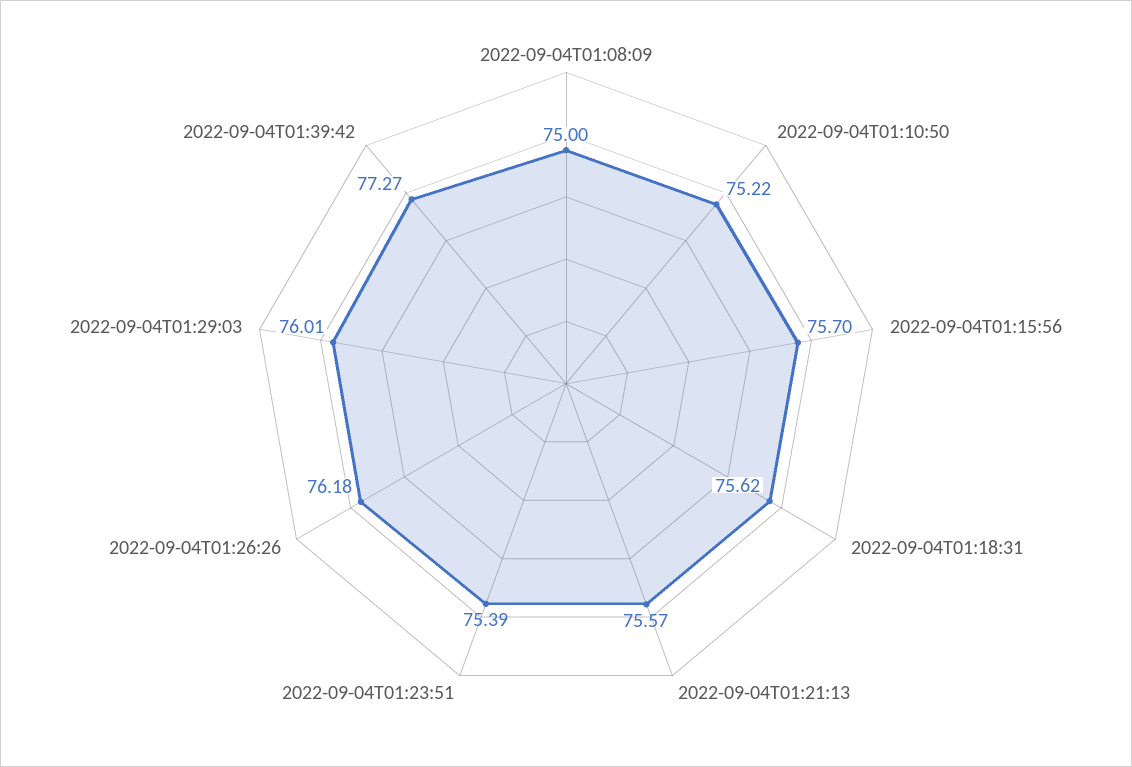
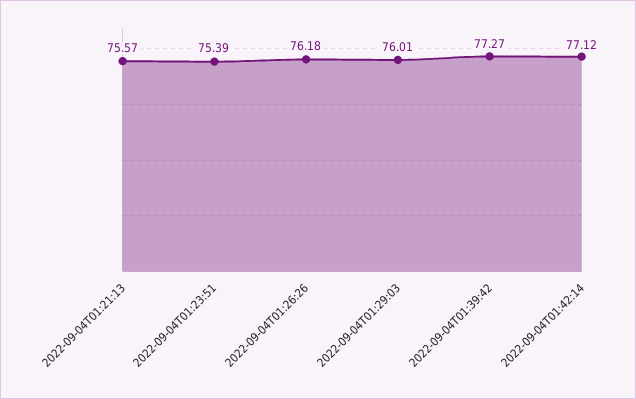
2022-09-04T01:08:09: 75 -> none
2022-09-04T01:10:50: 75.22 -> none
2022-09-04T01:15:56: 75.7 -> none
2022-09-04T01:18:31: 75.62 -> none
2022-09-04T01:42:14: none -> 77.12

